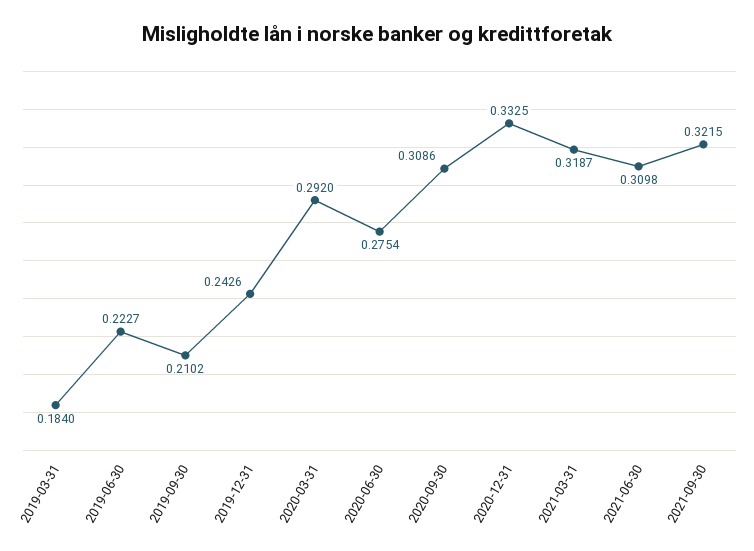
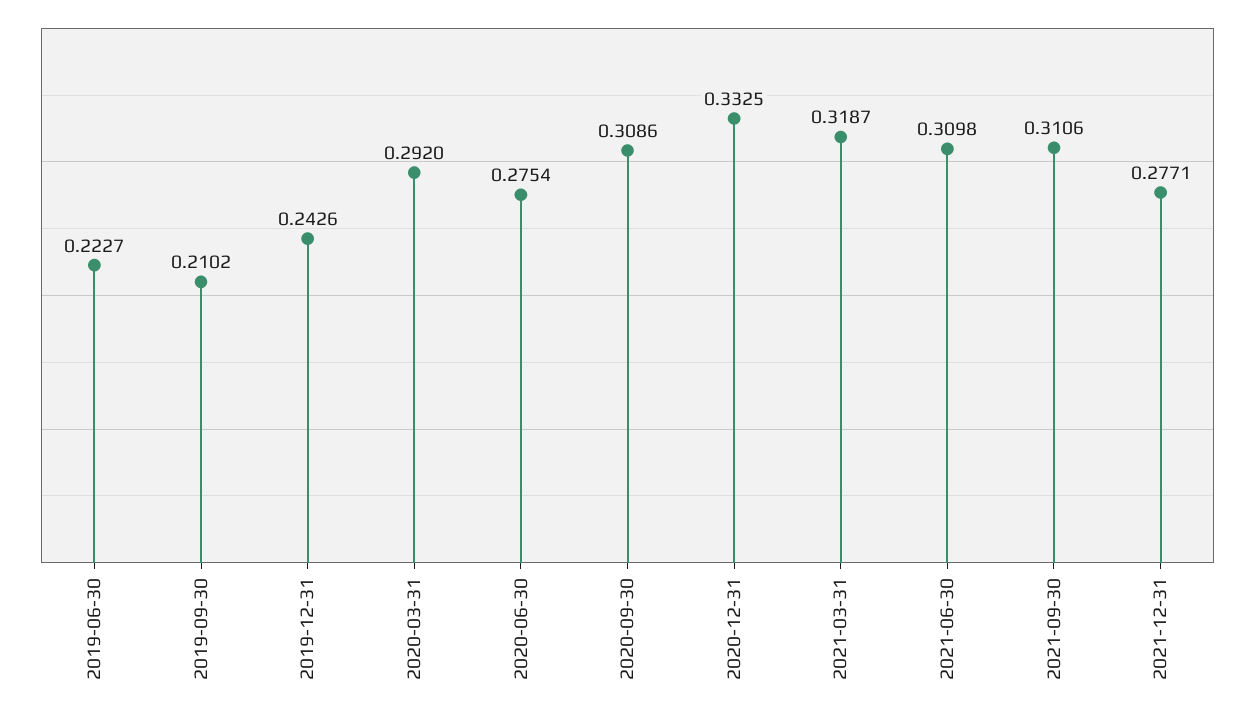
2019-03-31: 0.184 -> none
2021-09-30: 0.3215 -> 0.3106
2021-12-31: none -> 0.2771

